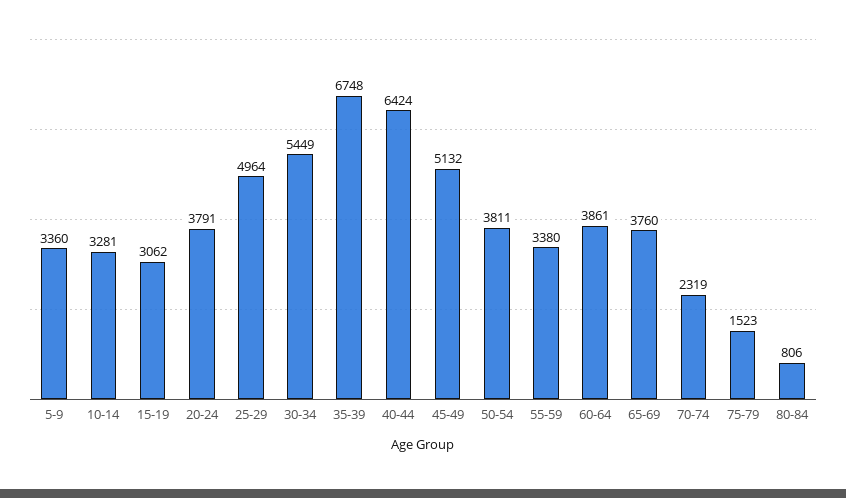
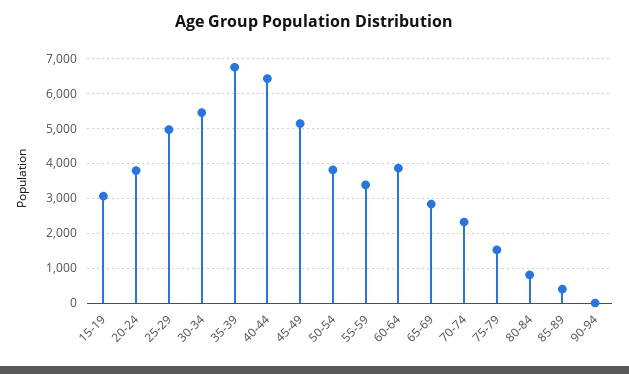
5-9: 3360 -> none
10-14: 3281 -> none
65-69: 3760 -> 2800
85-89: none -> 400
90-94: none -> 0

